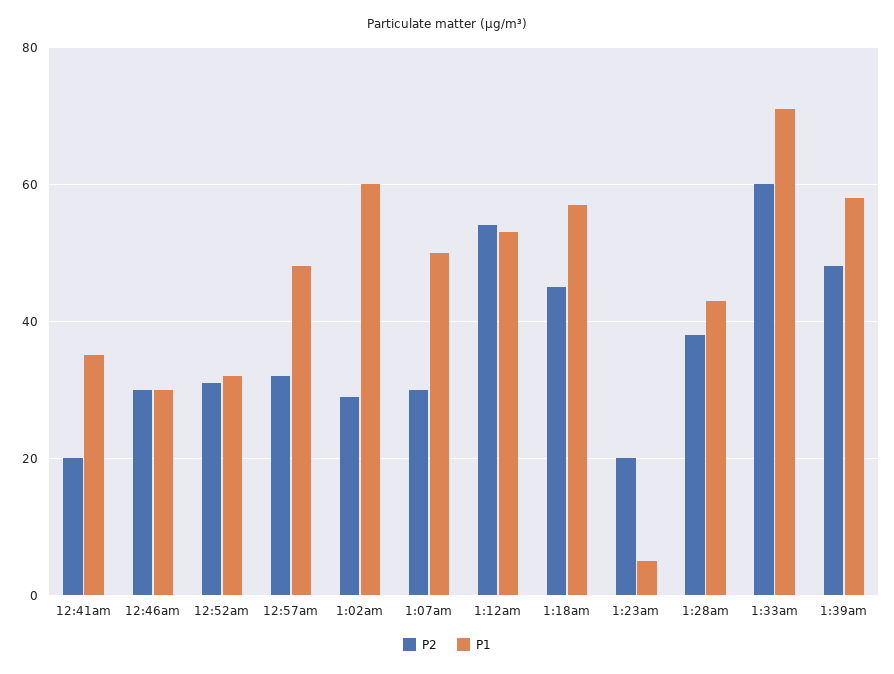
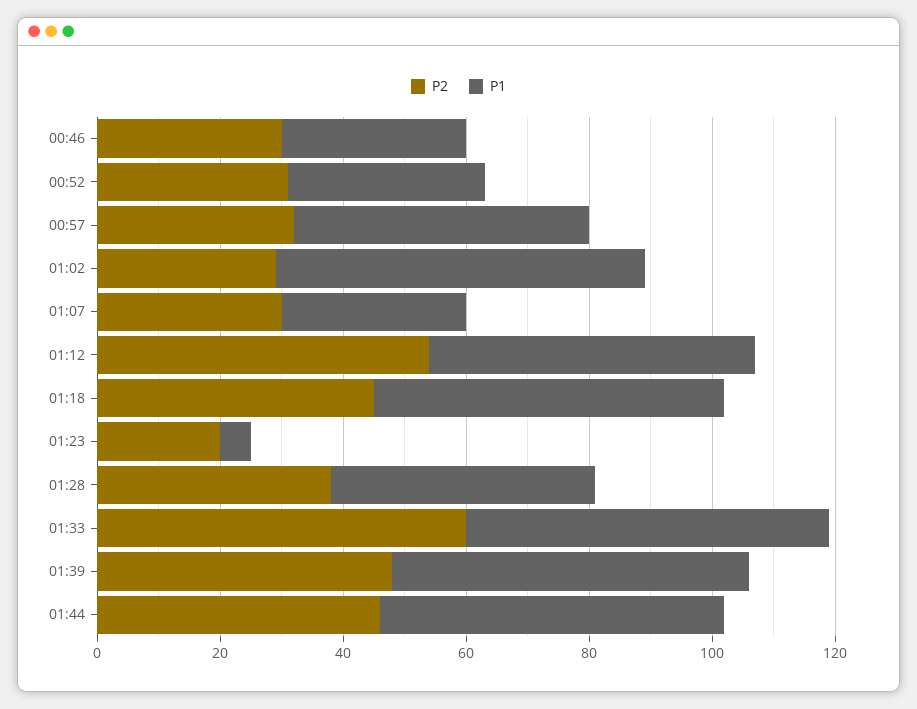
P2, 12:41am: 20 -> none
P1, 12:41am: 35 -> none
P1, 1:07am: 50 -> 30
P1, 1:33am: 70 -> 60
P2, 01:44: none -> 45
P1, 01:44: none -> 55

